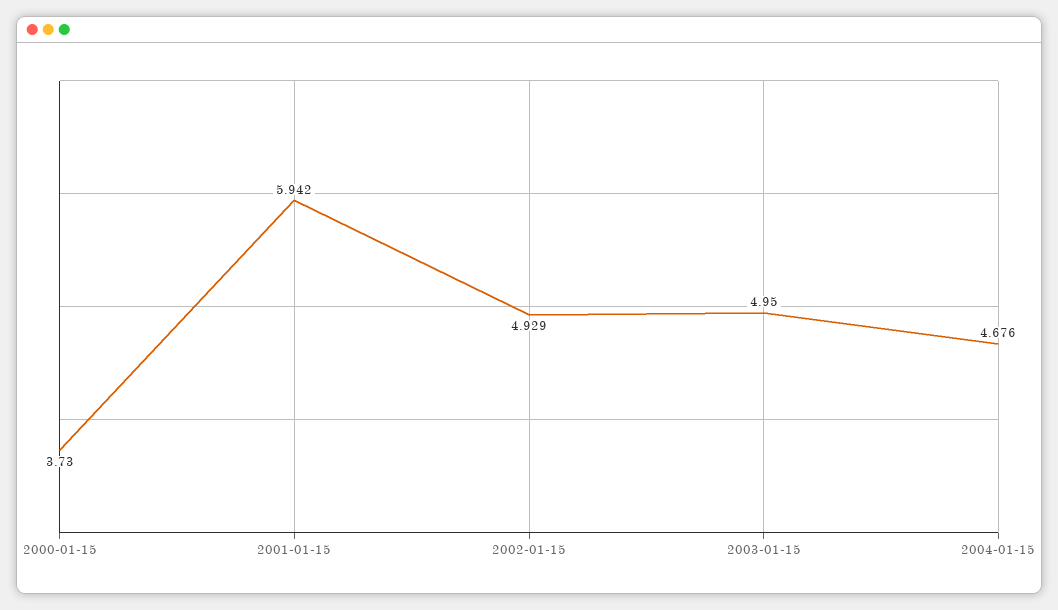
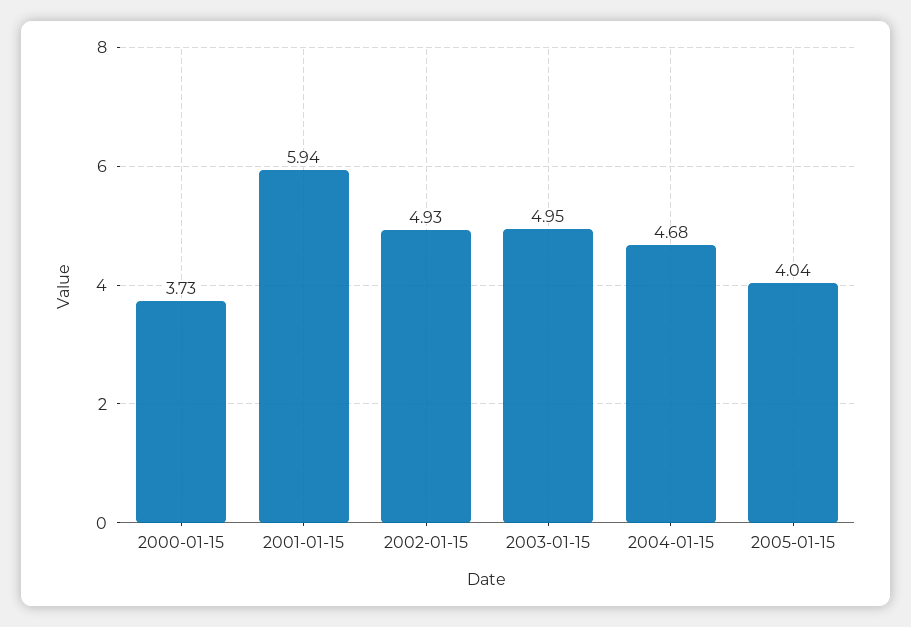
2005-01-15: none -> 4.04

